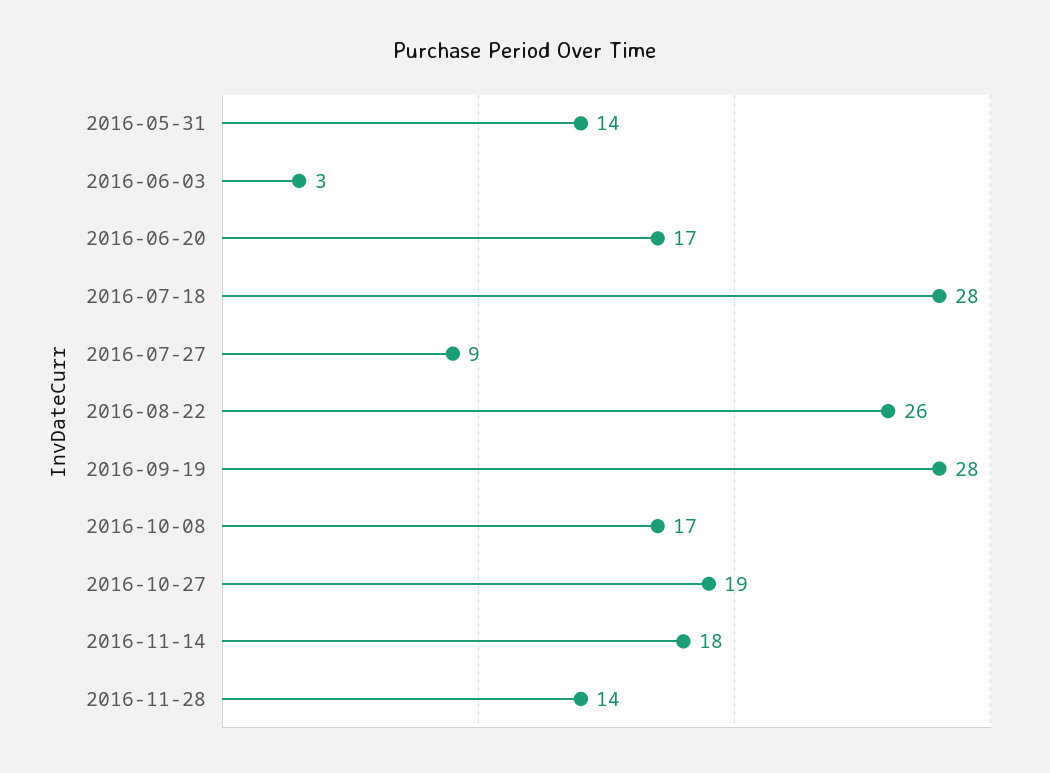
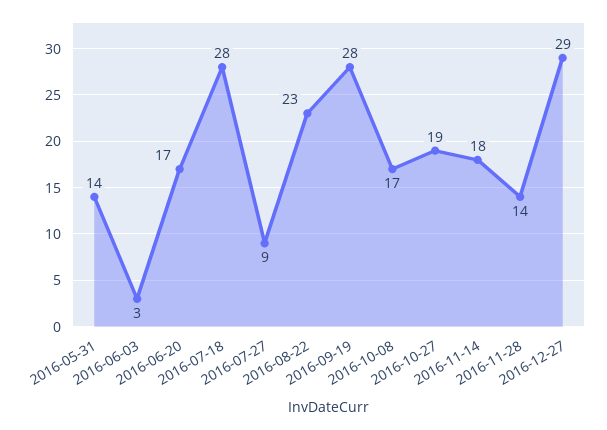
2016-08-22: 26 -> 23
2016-12-27: none -> 29

